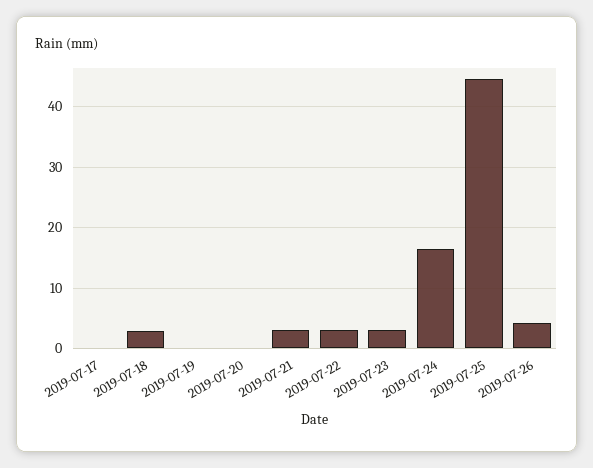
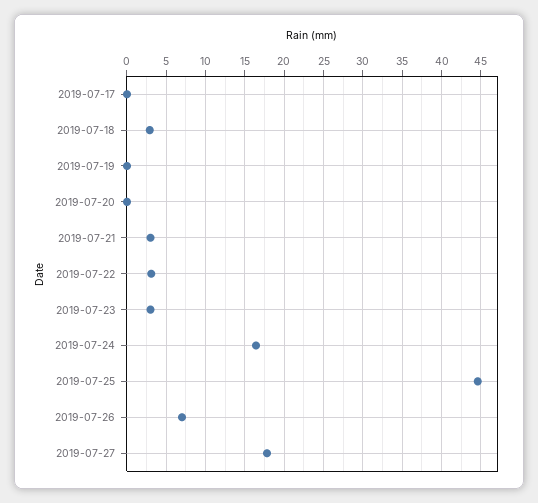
2019-07-26: 4 -> 7
2019-07-27: none -> 18

